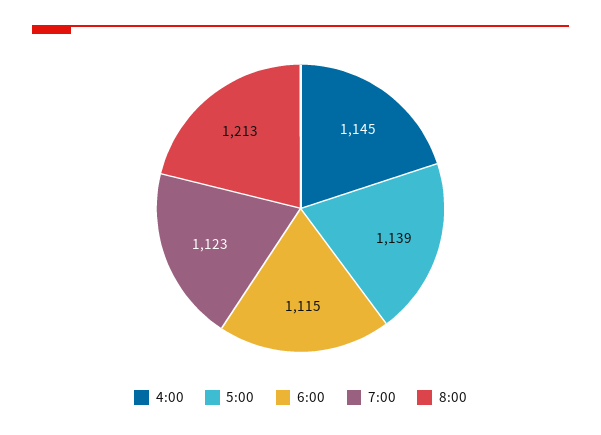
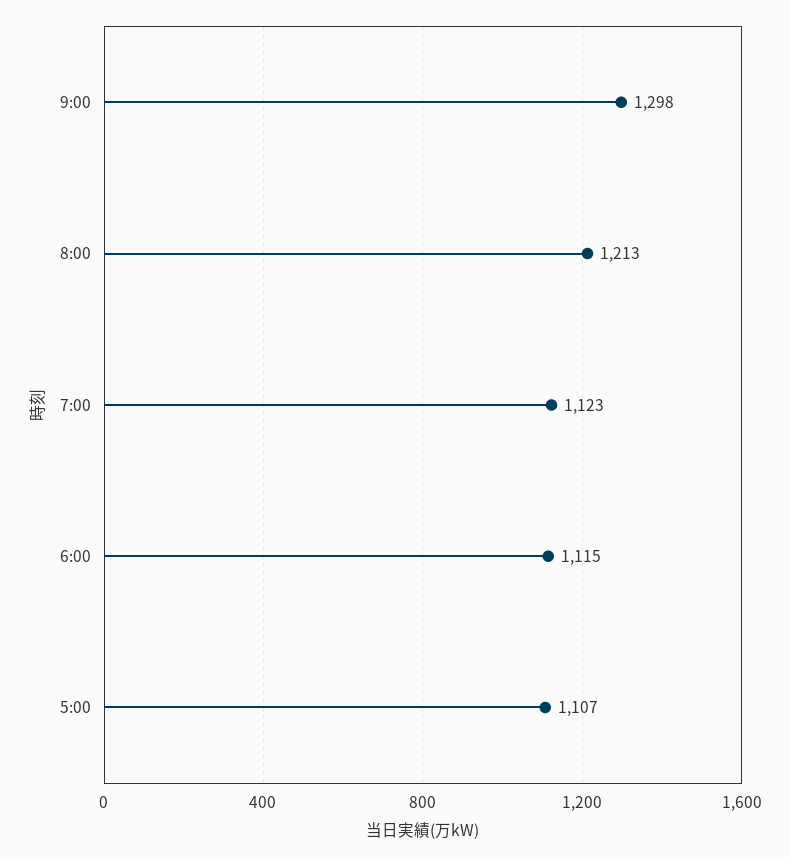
4:00: 1145 -> none
5:00: 1139 -> 1107
9:00: none -> 1298

